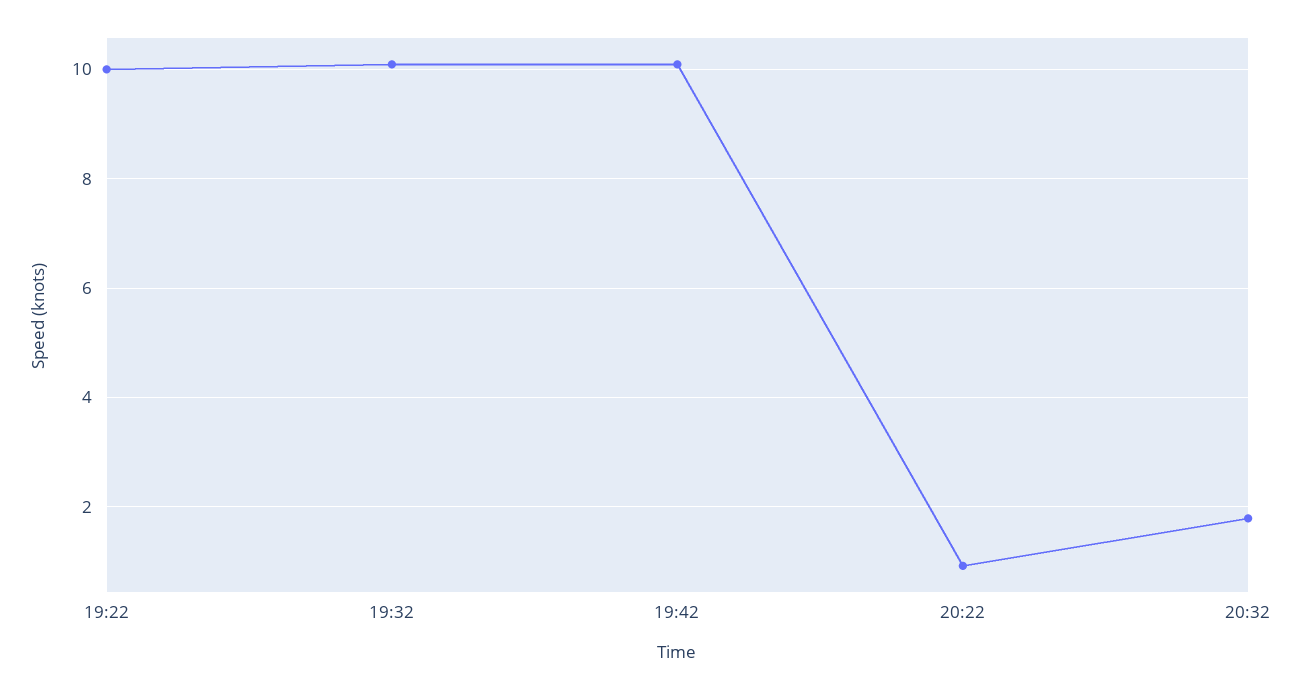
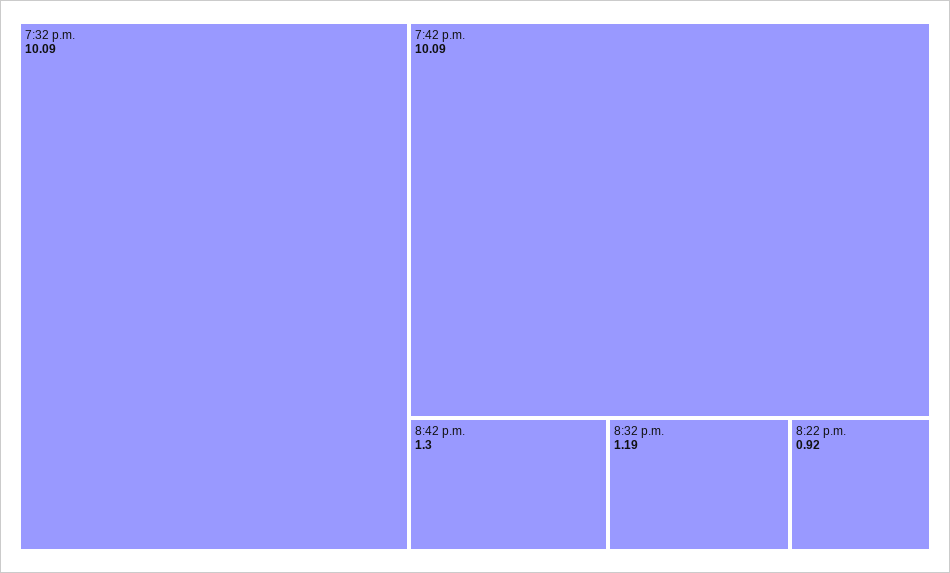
19:22: 10 -> none
20:32: 1.8 -> 1.19
8:42 p.m.: none -> 1.3

